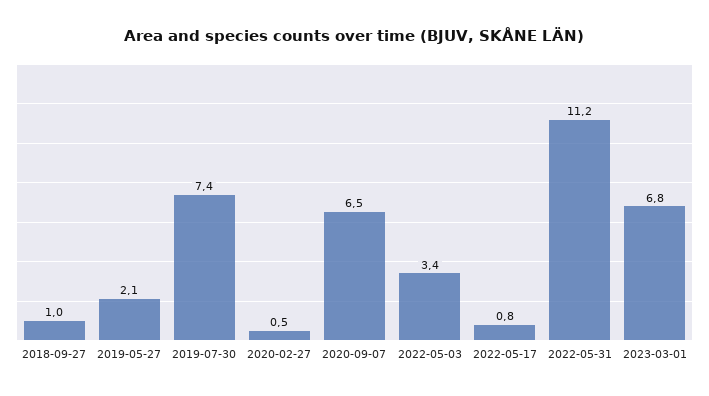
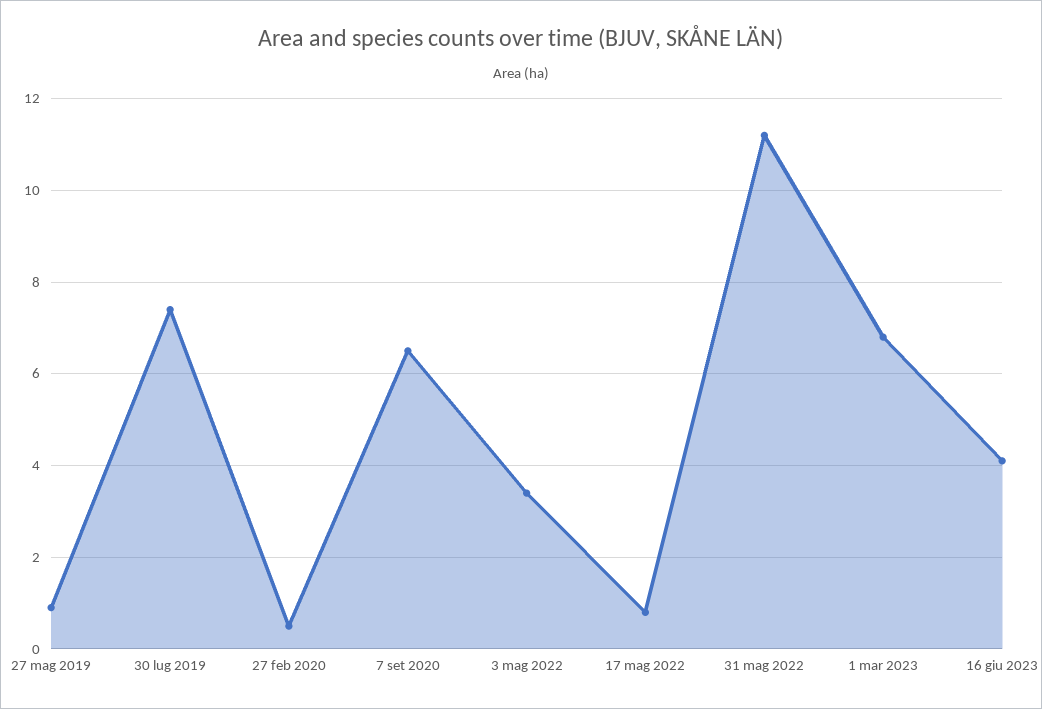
2018-09-27: 1 -> none
2019-05-27: 2.1 -> 1
16 giu 2023: none -> 4

